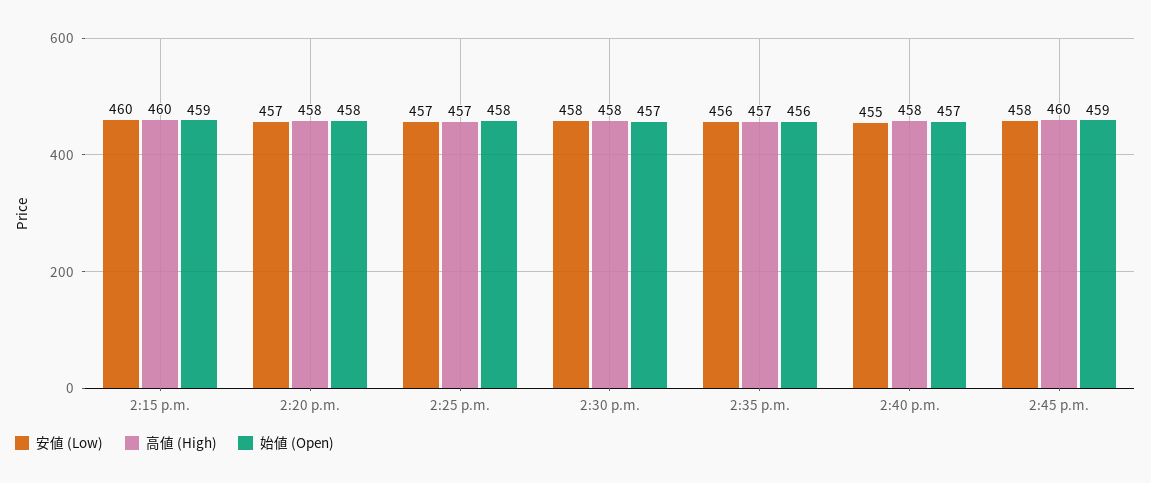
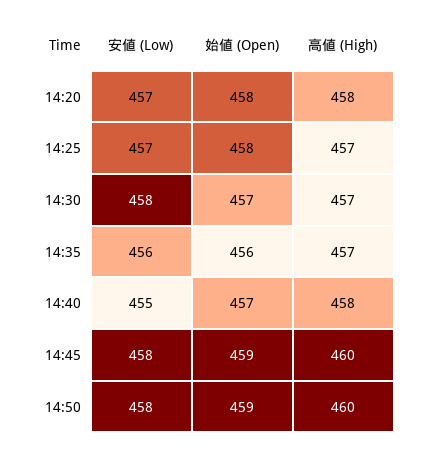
安値 (Low), 2:15 p.m.: 460 -> none
高値 (High), 2:15 p.m.: 460 -> none
始値 (Open), 2:15 p.m.: 459 -> none
高値 (High), 2:30 p.m.: 458 -> 457
安値 (Low), 14:50: none -> 458
始値 (Open), 14:50: none -> 459
高値 (High), 14:50: none -> 460

